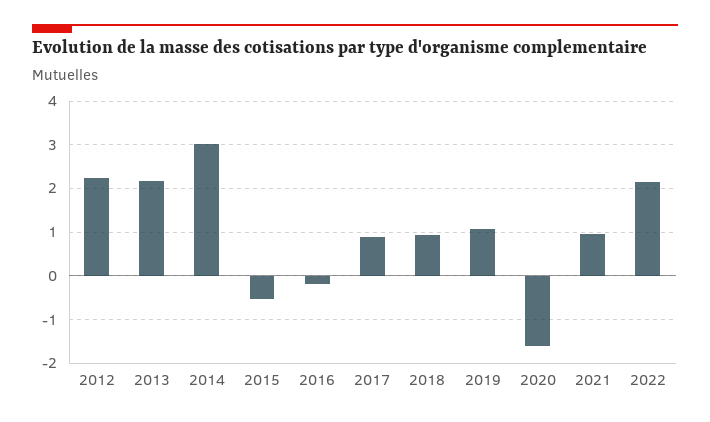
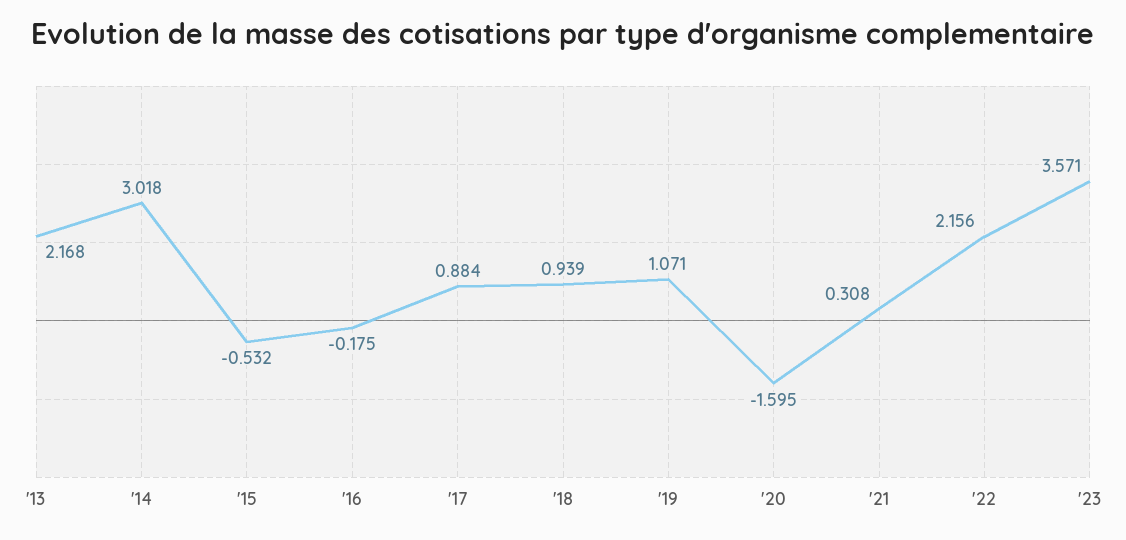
2012: 2.2 -> none
2021: 1 -> 0.308
'23: none -> 3.571

